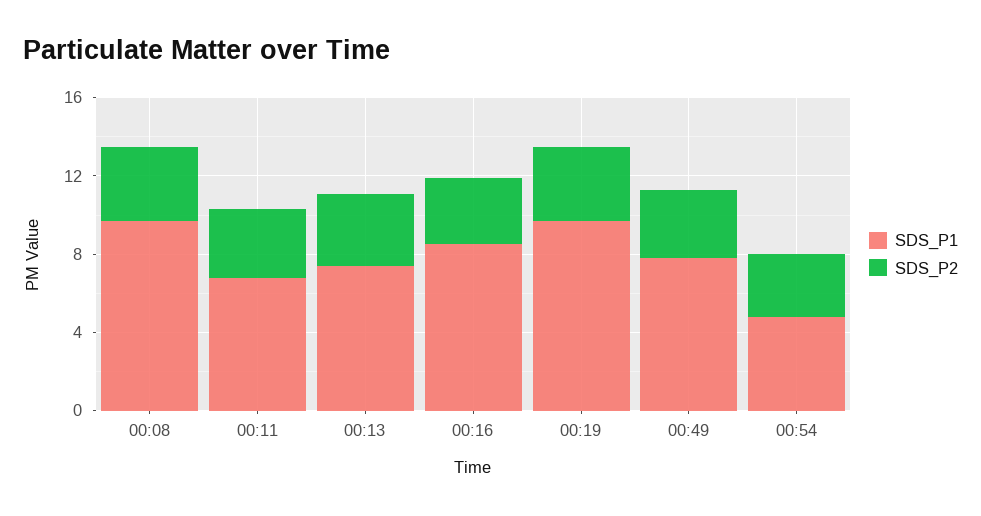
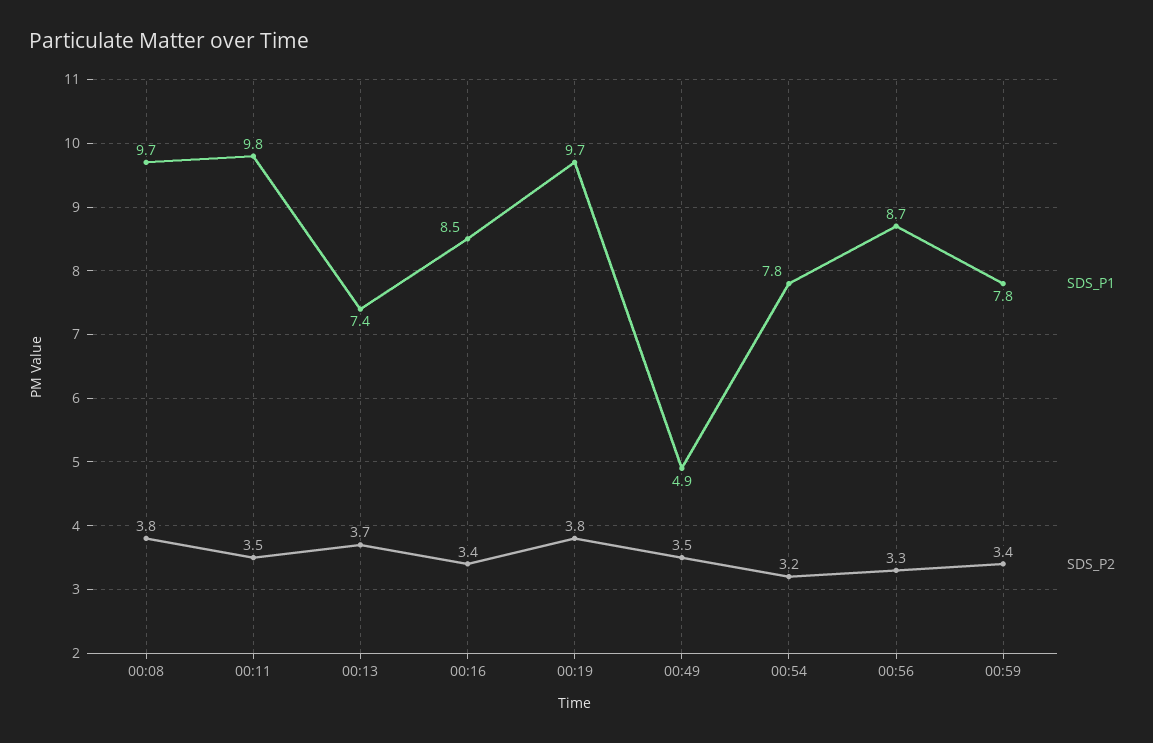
SDS_P1, 00:11: 7 -> 9.8
SDS_P1, 00:49: 8 -> 4.9
SDS_P1, 00:54: 5 -> 7.8
SDS_P1, 00:56: none -> 8.7
SDS_P2, 00:56: none -> 3.3
SDS_P1, 00:59: none -> 7.8
SDS_P2, 00:59: none -> 3.4

